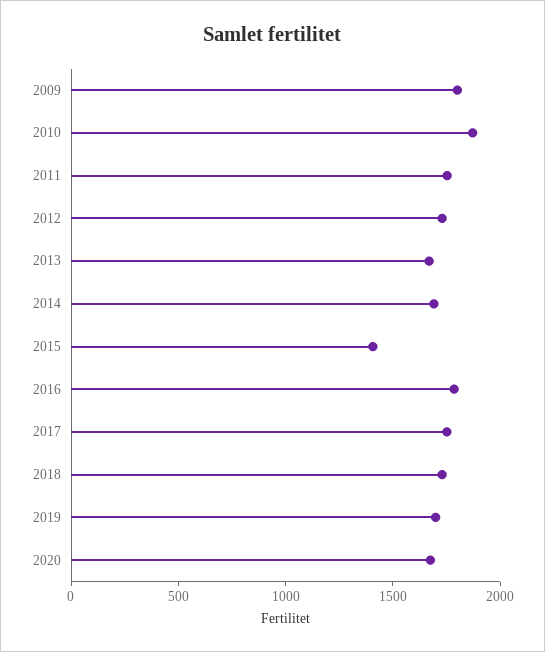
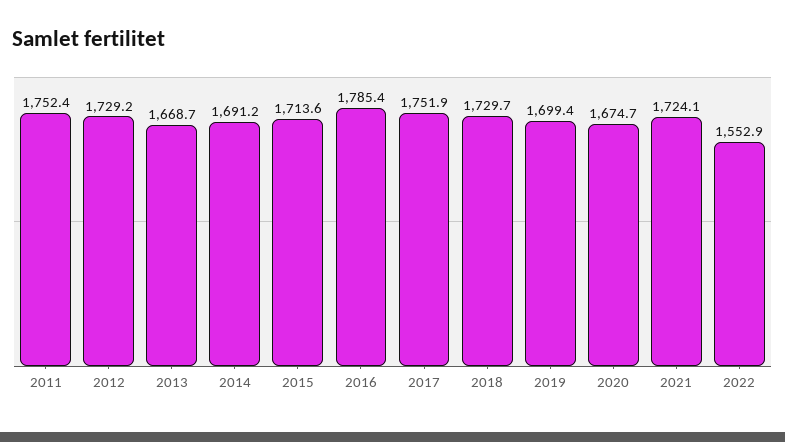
2009: 1800 -> none
2010: 1900 -> none
2015: 1400 -> 1713.6
2021: none -> 1724.1
2022: none -> 1552.9

